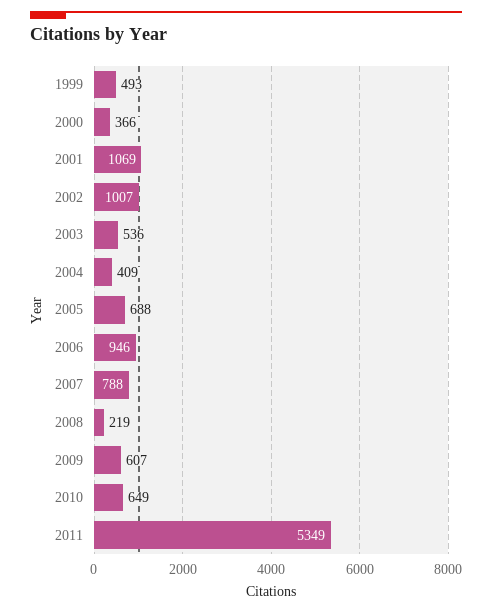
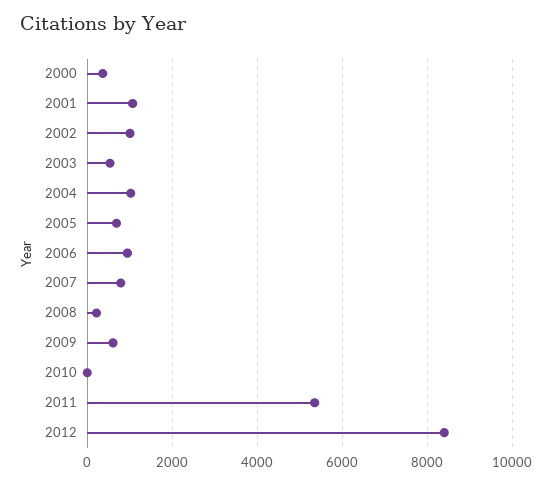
1999: 493 -> none
2004: 409 -> 1000
2010: 649 -> 0
2012: none -> 8400

